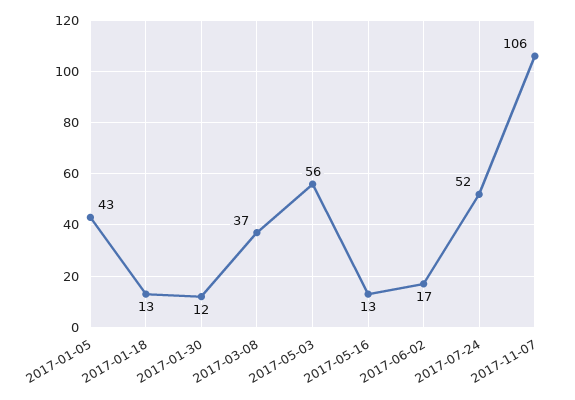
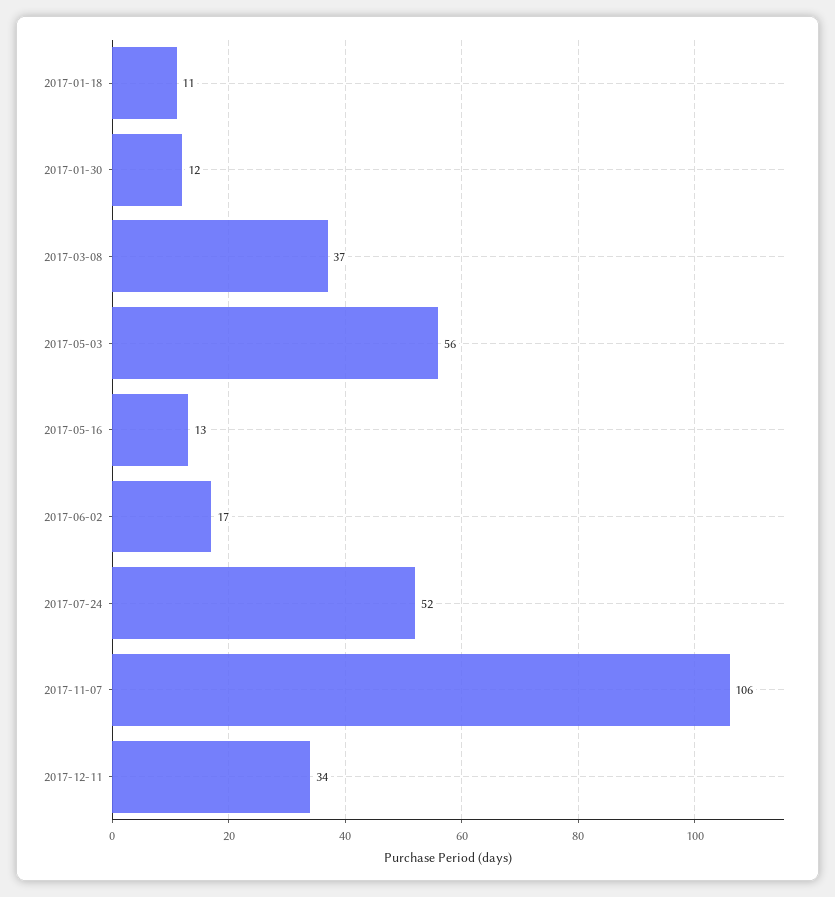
2017-01-05: 43 -> none
2017-01-18: 13 -> 11
2017-12-11: none -> 34

